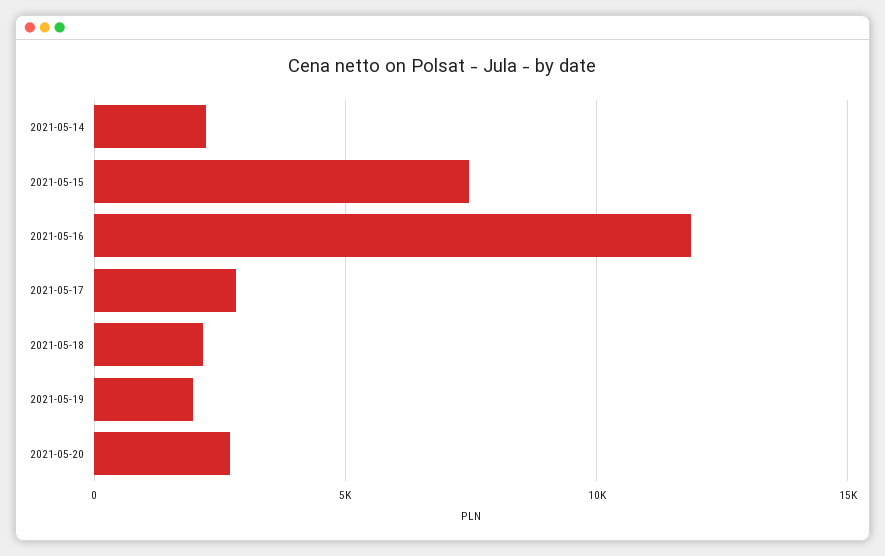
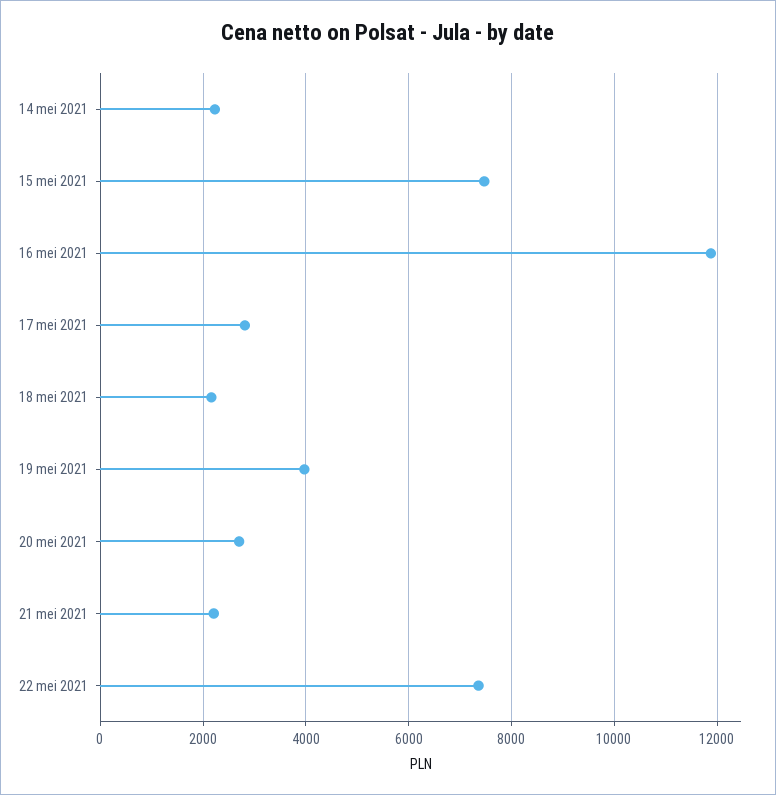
2021-05-19: 2000 -> 4000
21 mei 2021: none -> 2200
22 mei 2021: none -> 7400

